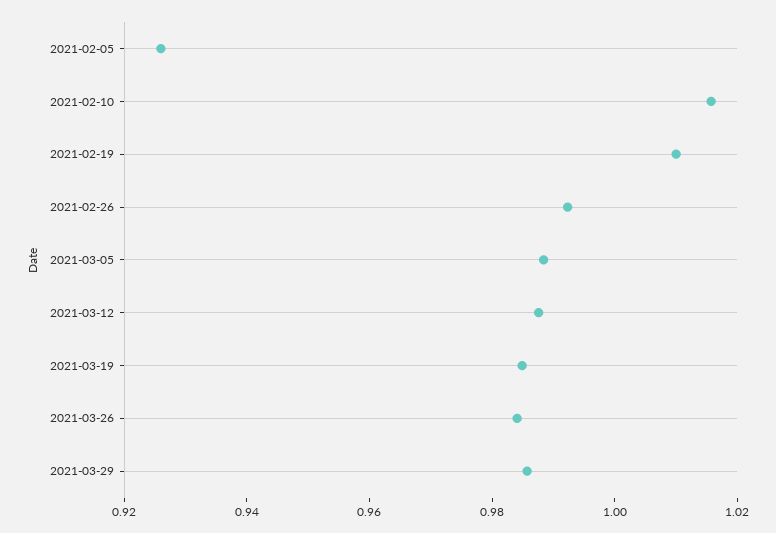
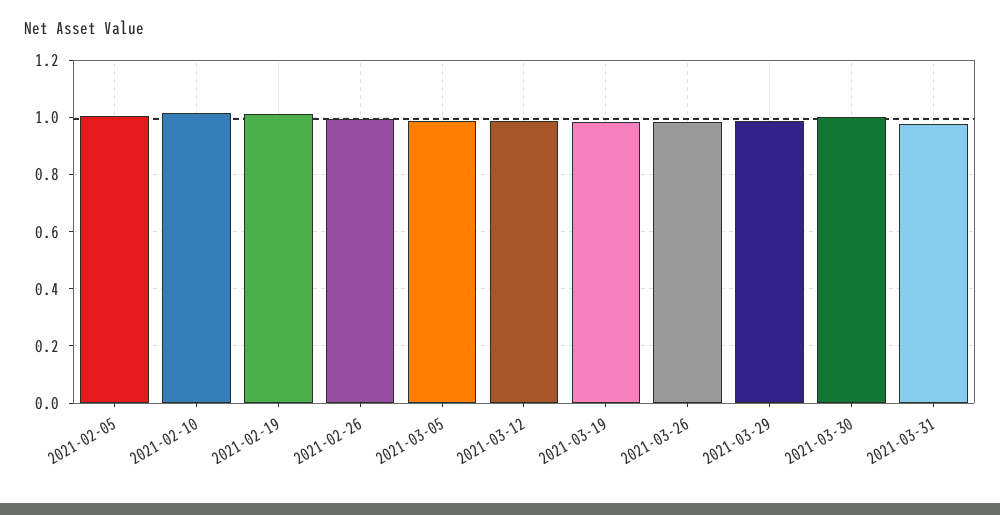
2021-02-05: 0.925 -> 1
2021-03-30: none -> 1
2021-03-31: none -> 0.975

